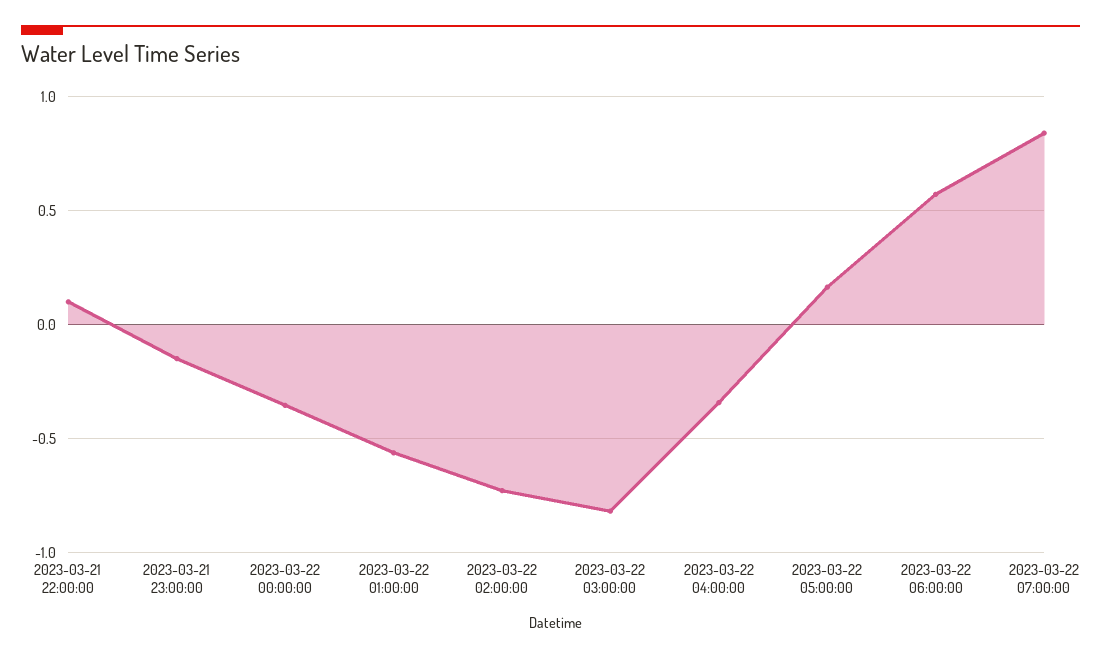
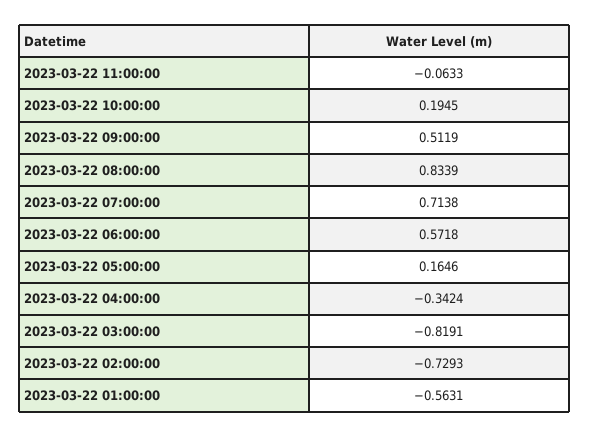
2023-03-21 22:00:00: 0.1 -> none
2023-03-21 23:00:00: -0.15 -> none
2023-03-22 00:00:00: -0.35 -> none
2023-03-22 07:00:00: 0.85 -> 0.7138
2023-03-22 11:00:00: none -> -0.0633
2023-03-22 10:00:00: none -> 0.1945
2023-03-22 09:00:00: none -> 0.5119
2023-03-22 08:00:00: none -> 0.8339

